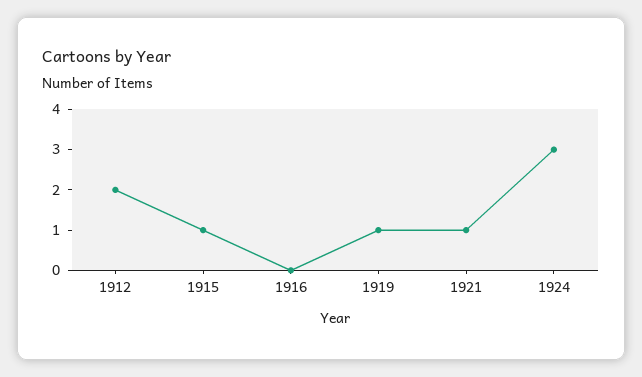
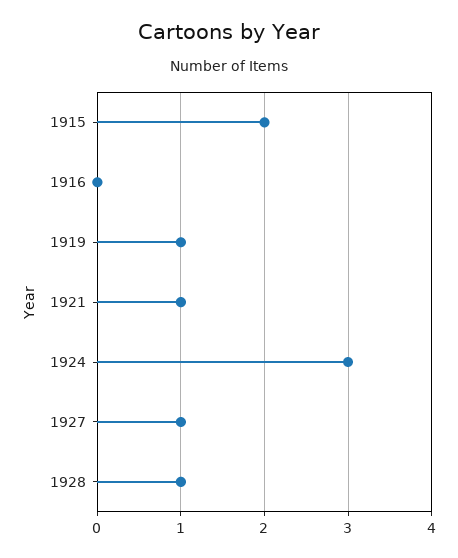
1912: 2 -> none
1915: 1 -> 2
1927: none -> 1
1928: none -> 1

